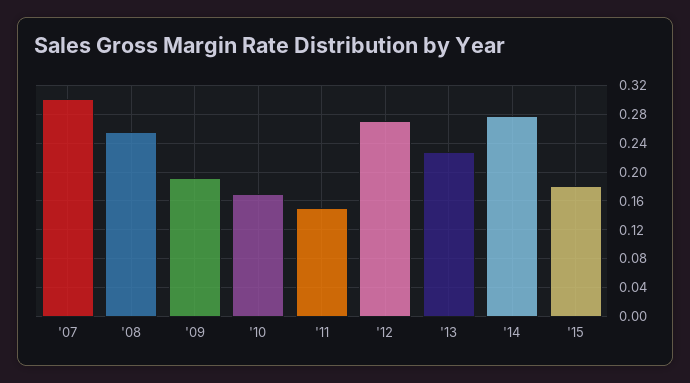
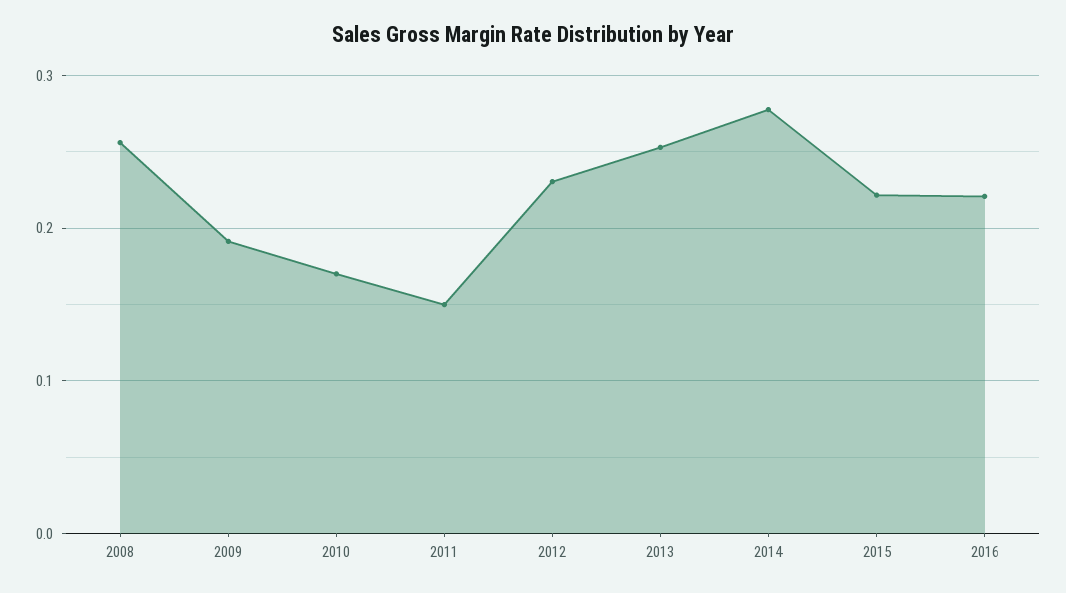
'07: 0.3 -> none
'12: 0.27 -> 0.23
'13: 0.23 -> 0.25
'15: 0.18 -> 0.22
2016: none -> 0.22

